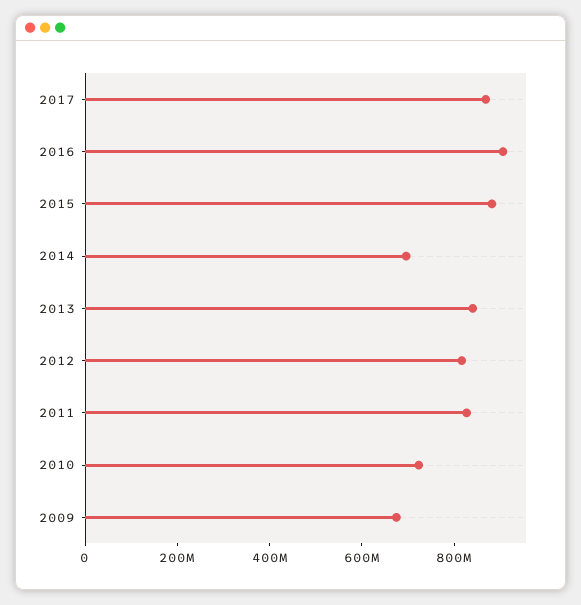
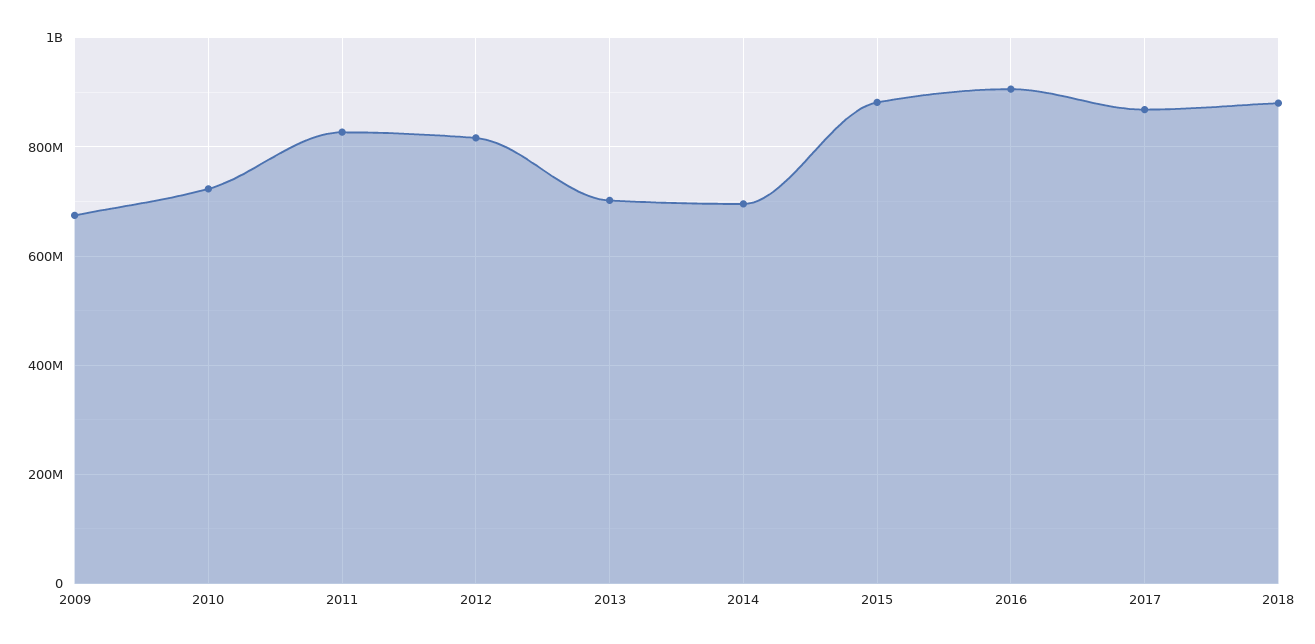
2013: 850000000 -> 700000000
2018: none -> 880000000

